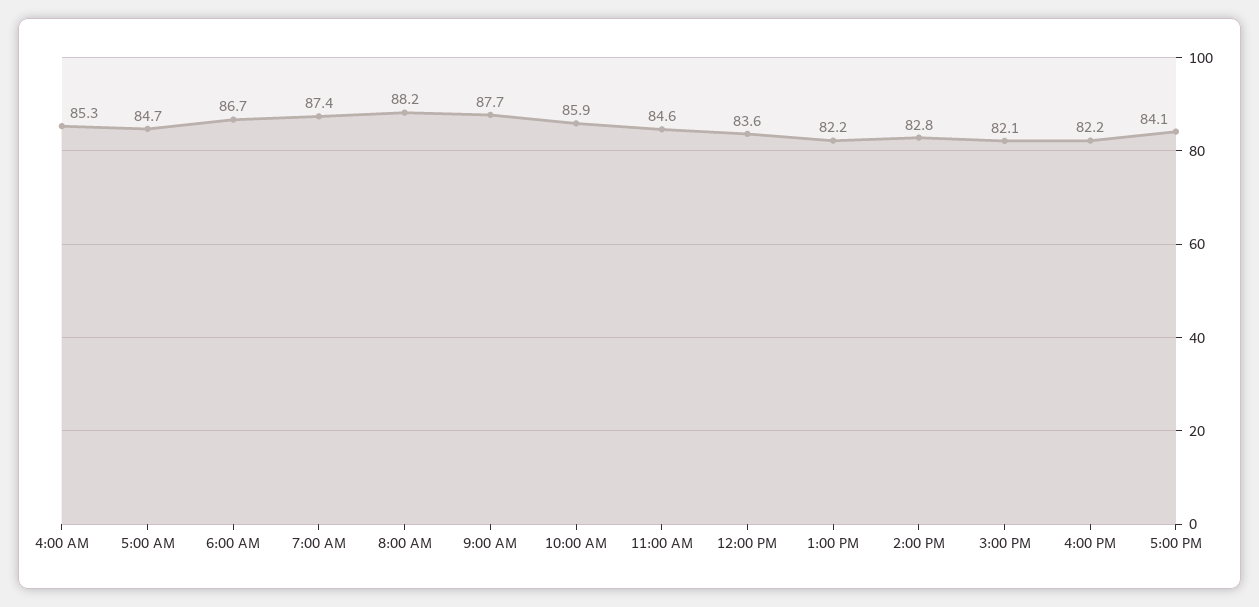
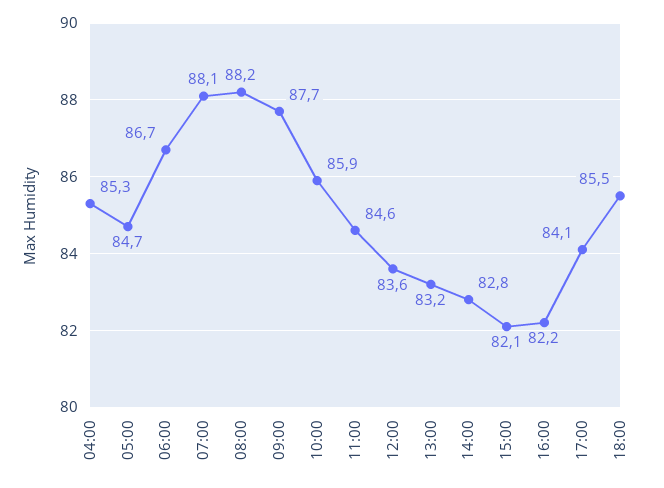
7:00 AM: 87.4 -> 88.1
1:00 PM: 82.2 -> 83.2
18:00: none -> 85.5

